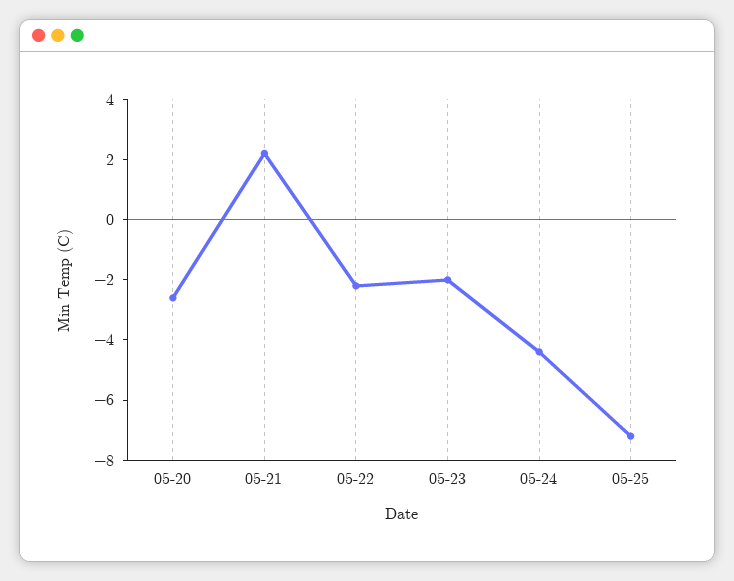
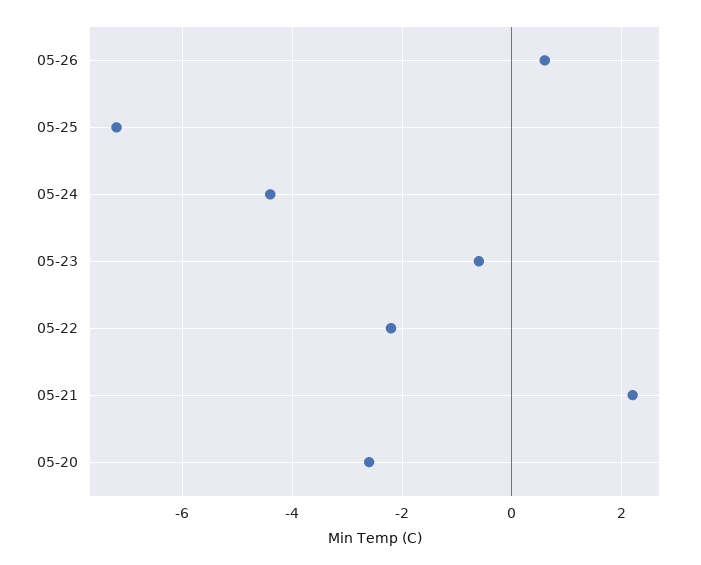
05-23: -2 -> -0.5
05-26: none -> 0.5

